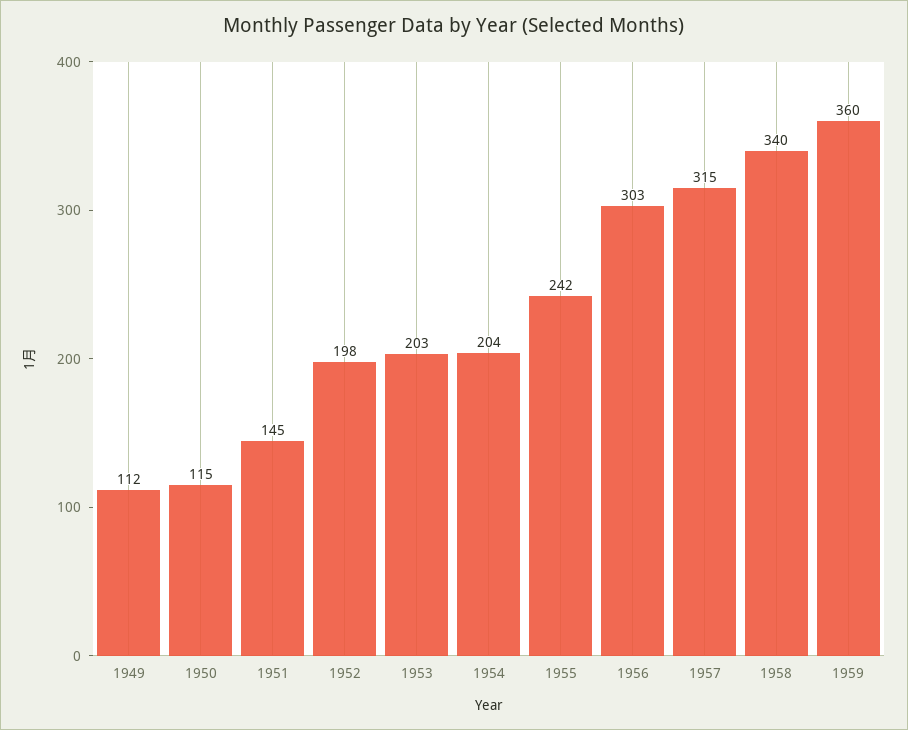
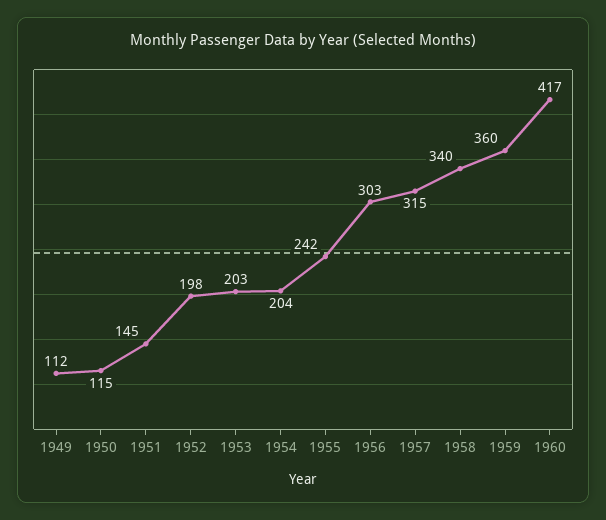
1960: none -> 417

